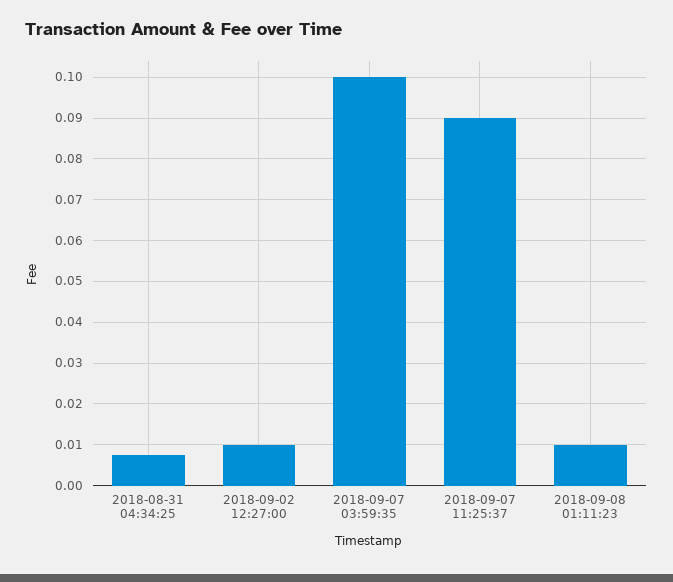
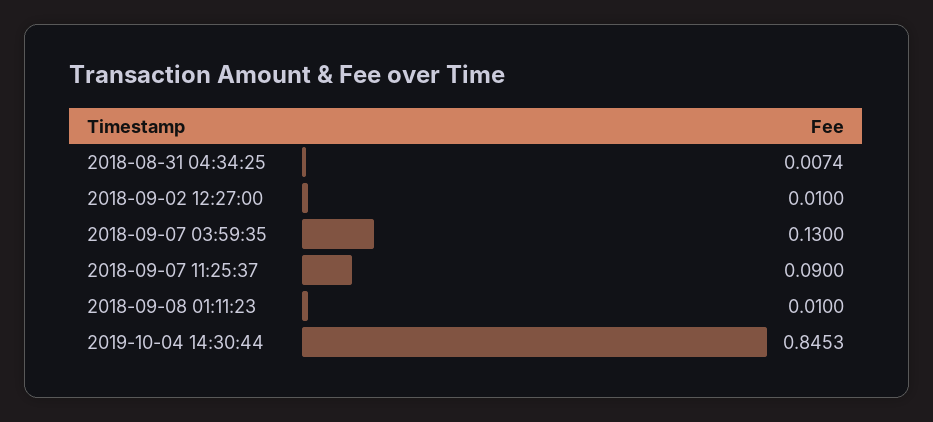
2018-09-07 03:59:35: 0.1 -> 0.13
2019-10-04 14:30:44: none -> 0.8453

